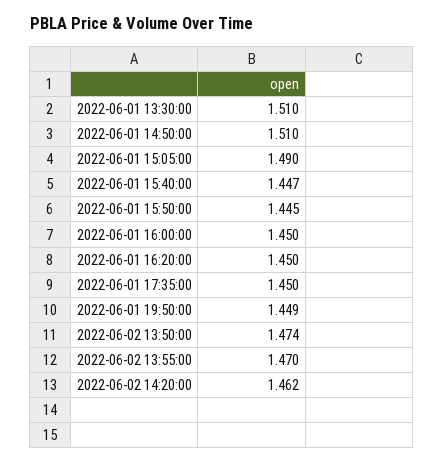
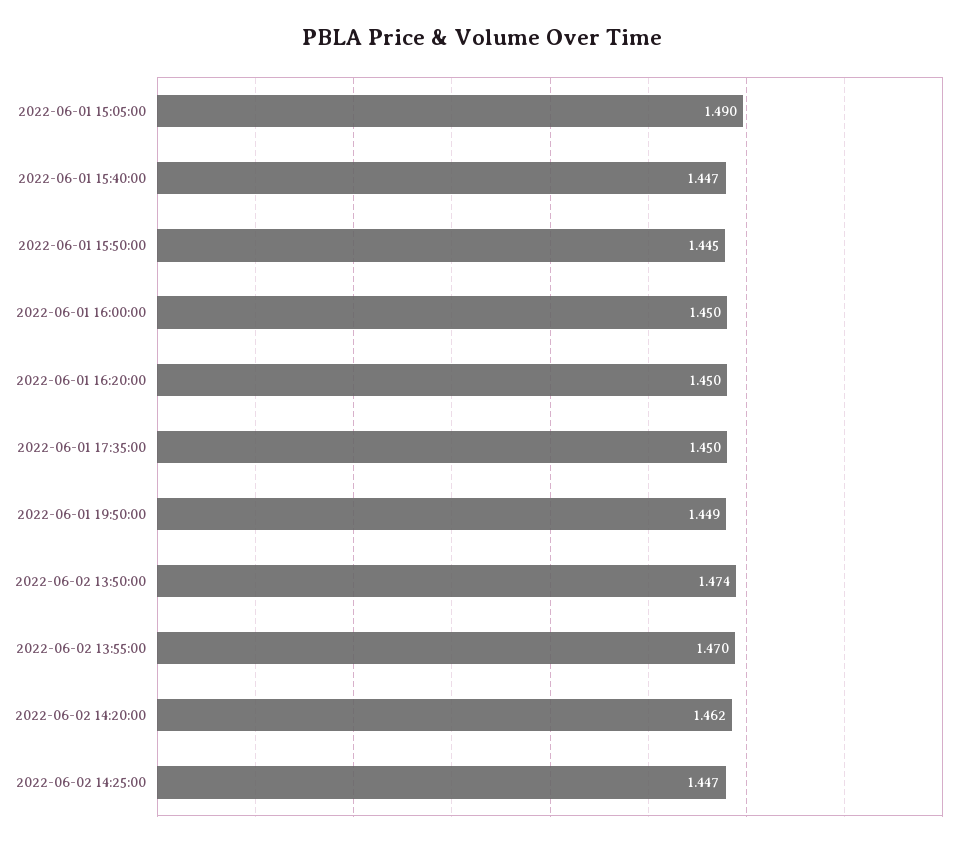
2022-06-01 13:30:00: 1.51 -> none
2022-06-01 14:50:00: 1.51 -> none
2022-06-02 14:25:00: none -> 1.447

